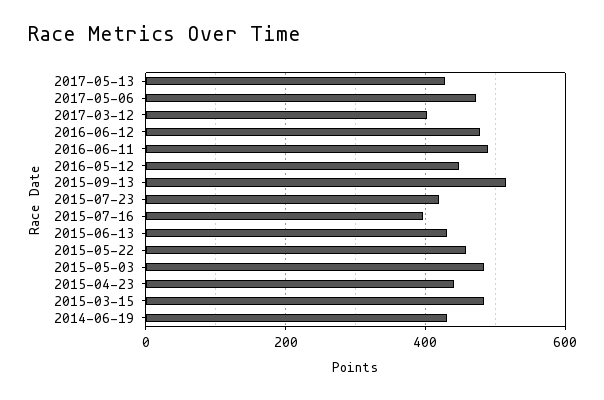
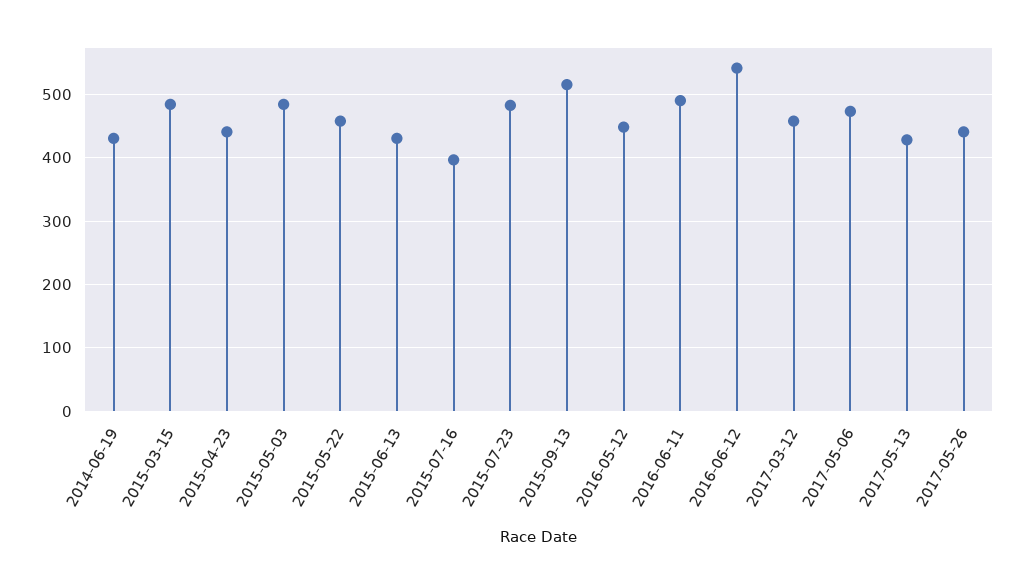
2017-03-12: 400 -> 460
2016-06-12: 480 -> 540
2015-07-23: 420 -> 480
2017-05-26: none -> 440

